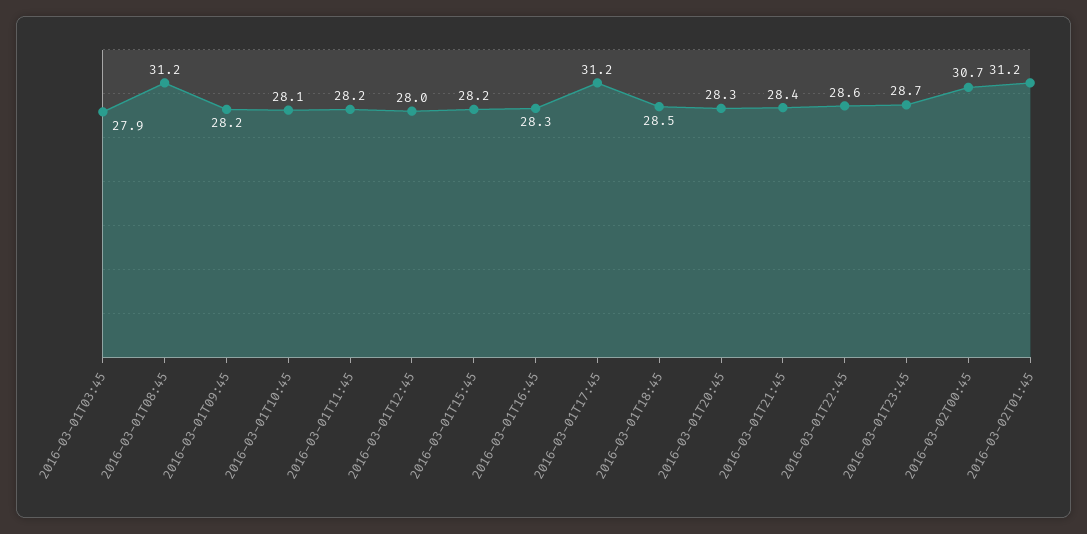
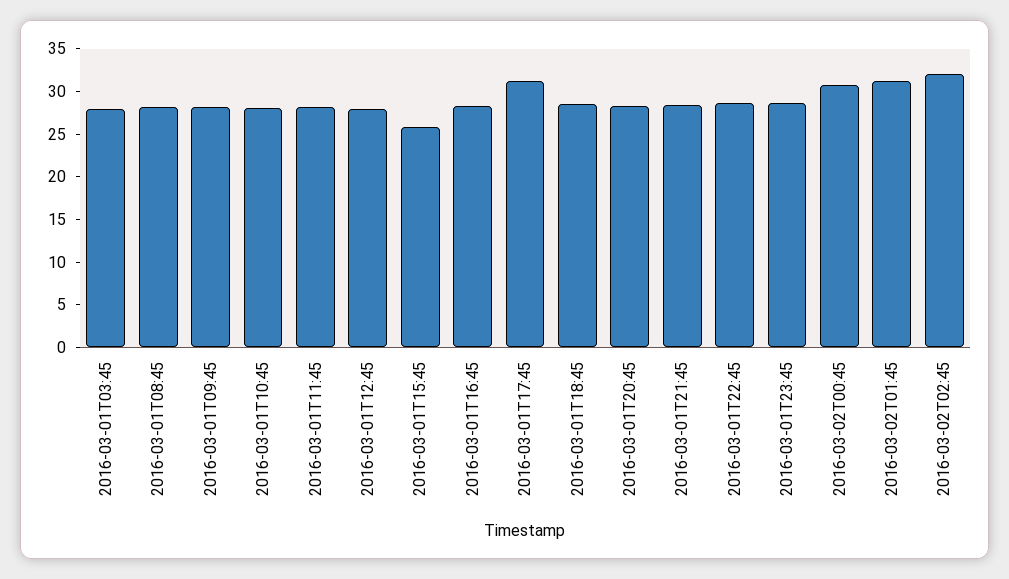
2016-03-01T08:45: 31.2 -> 28
2016-03-01T15:45: 28.2 -> 26
2016-03-02T02:45: none -> 32

